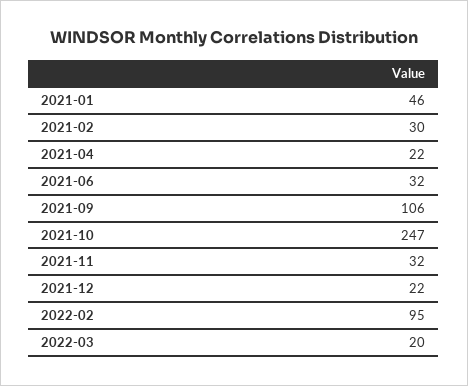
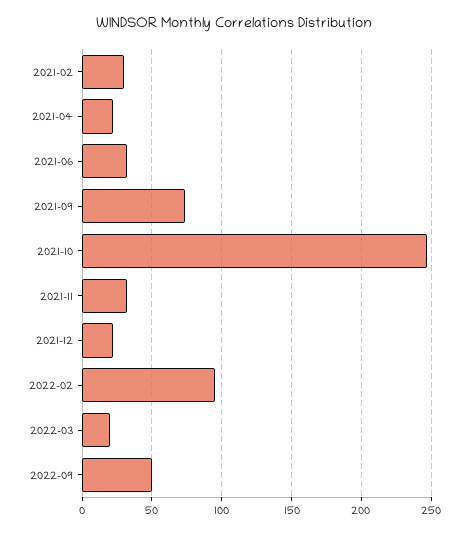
2021-01: 46 -> none
2021-09: 106 -> 75
2022-09: none -> 50

